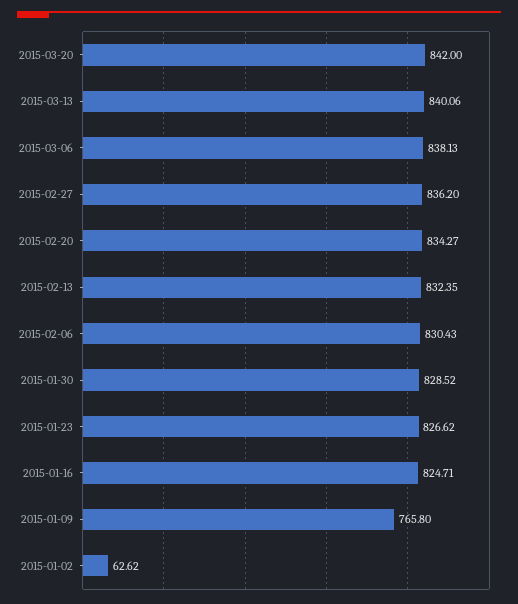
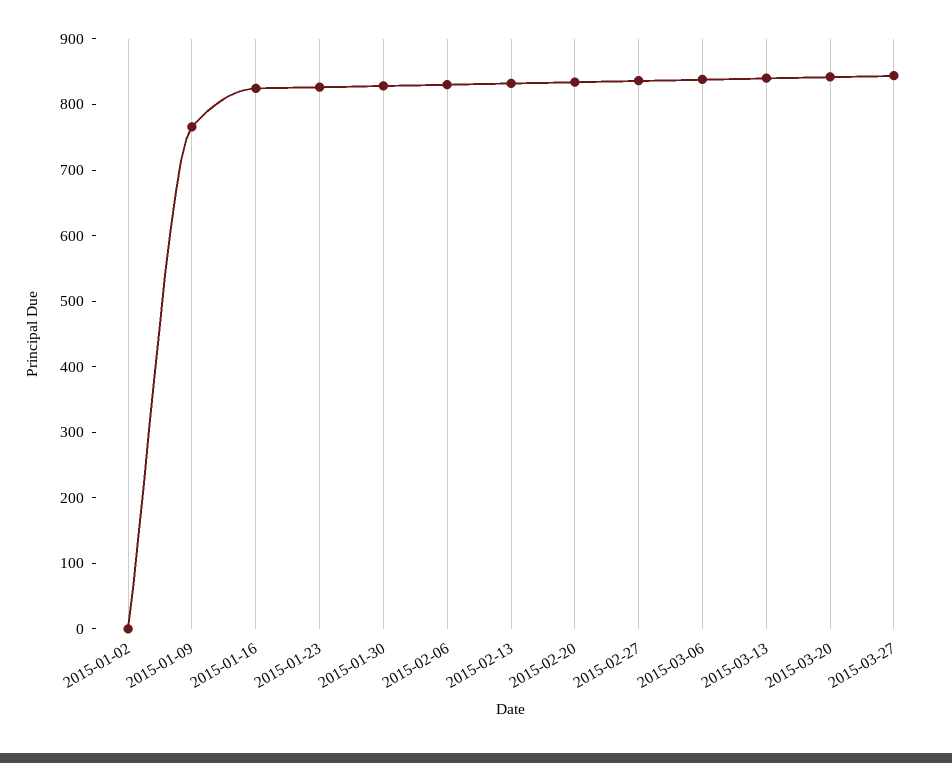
2015-01-02: 62.62 -> 0
2015-03-27: none -> 840

